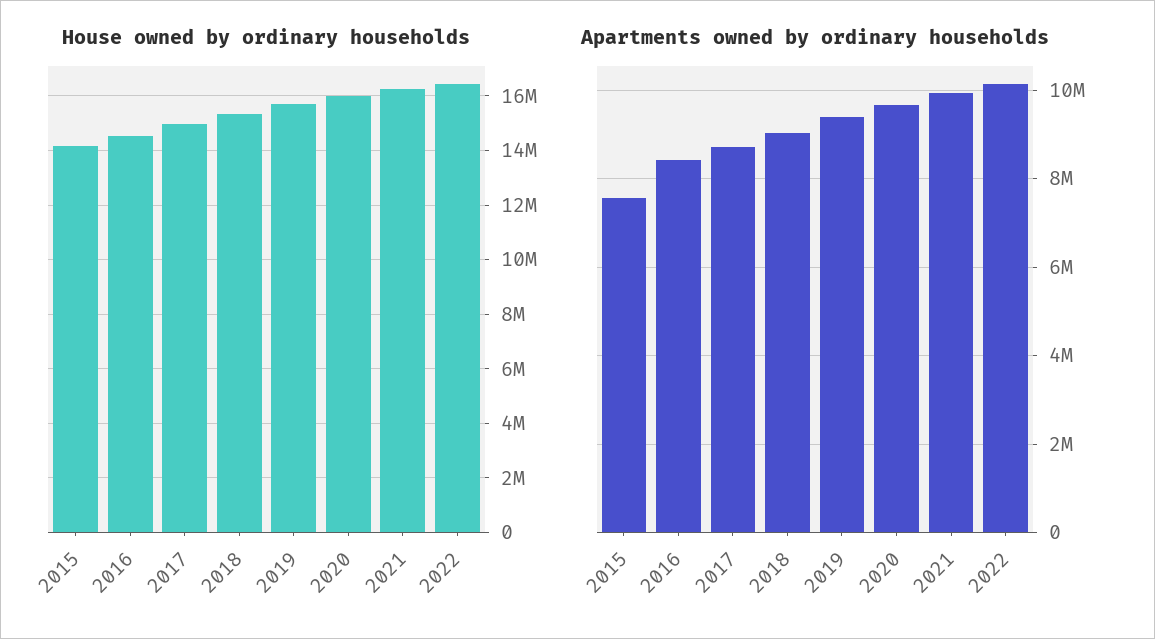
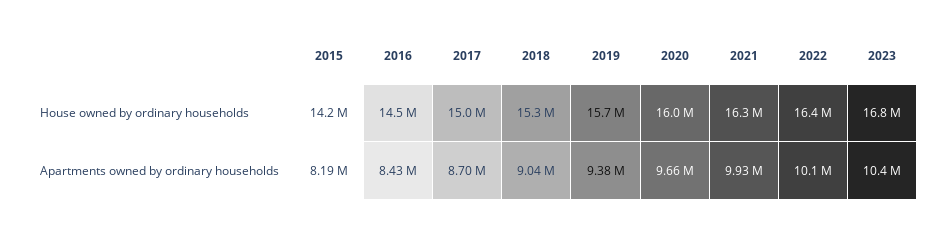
Apartments owned by ordinary households, 2015: 7600000 -> 8190000
House owned by ordinary households, 2023: none -> 16800000
Apartments owned by ordinary households, 2023: none -> 10400000

